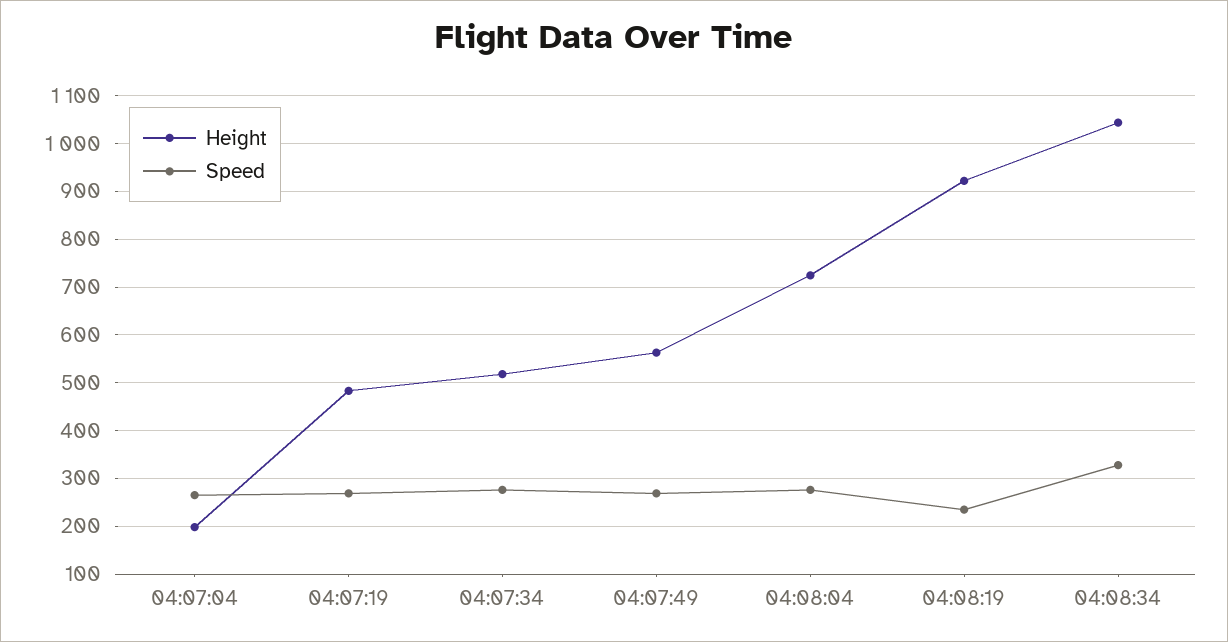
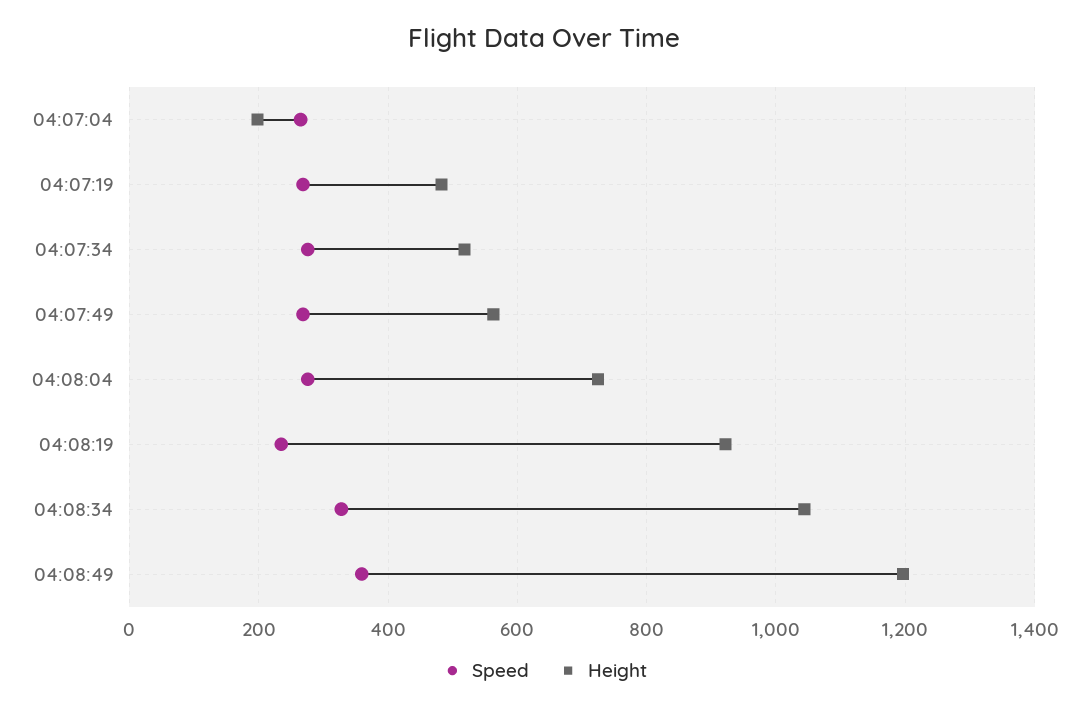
Speed, 04:08:49: none -> 360
Height, 04:08:49: none -> 1200

